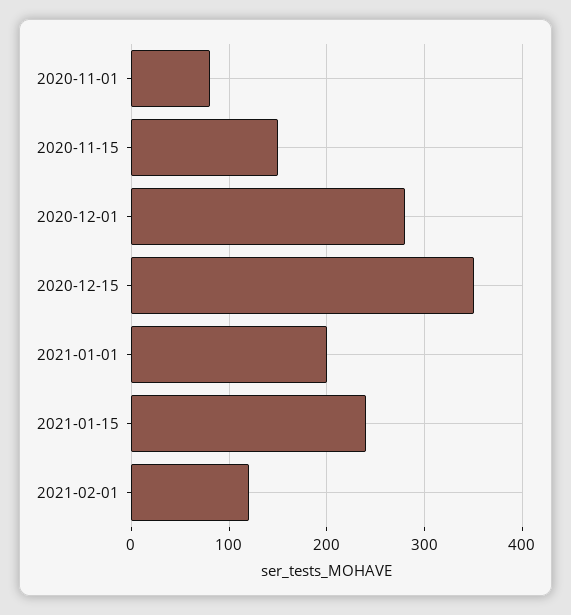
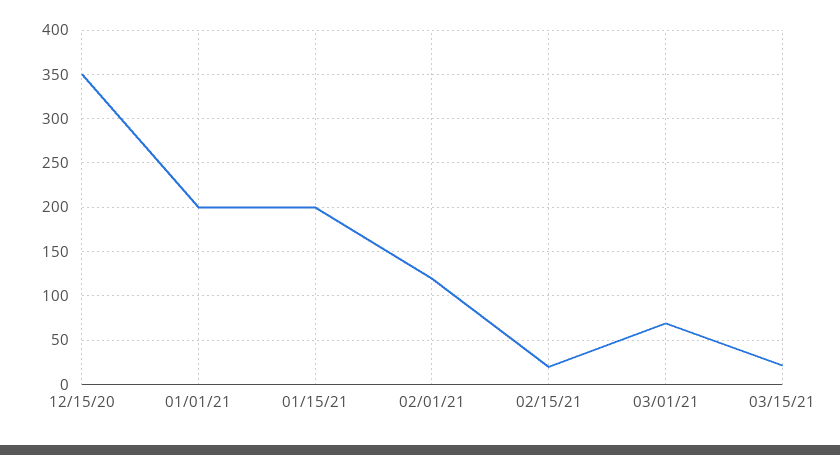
2020-11-01: 80 -> none
2020-11-15: 150 -> none
2020-12-01: 280 -> none
2021-01-15: 240 -> 200
02/15/21: none -> 20
03/01/21: none -> 70
03/15/21: none -> 20

